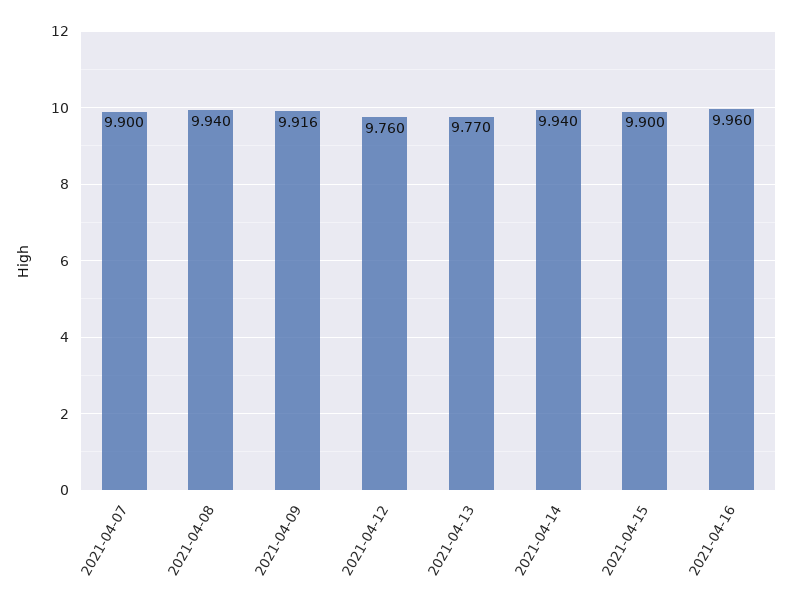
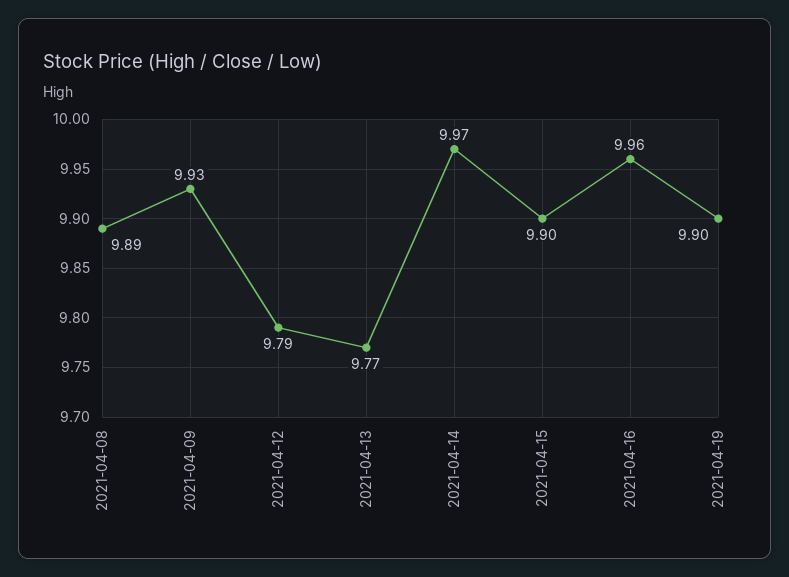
2021-04-07: 9.9 -> none
2021-04-08: 9.94 -> 9.89
2021-04-09: 9.916 -> 9.93
2021-04-12: 9.76 -> 9.79
2021-04-14: 9.94 -> 9.97
2021-04-19: none -> 9.9

